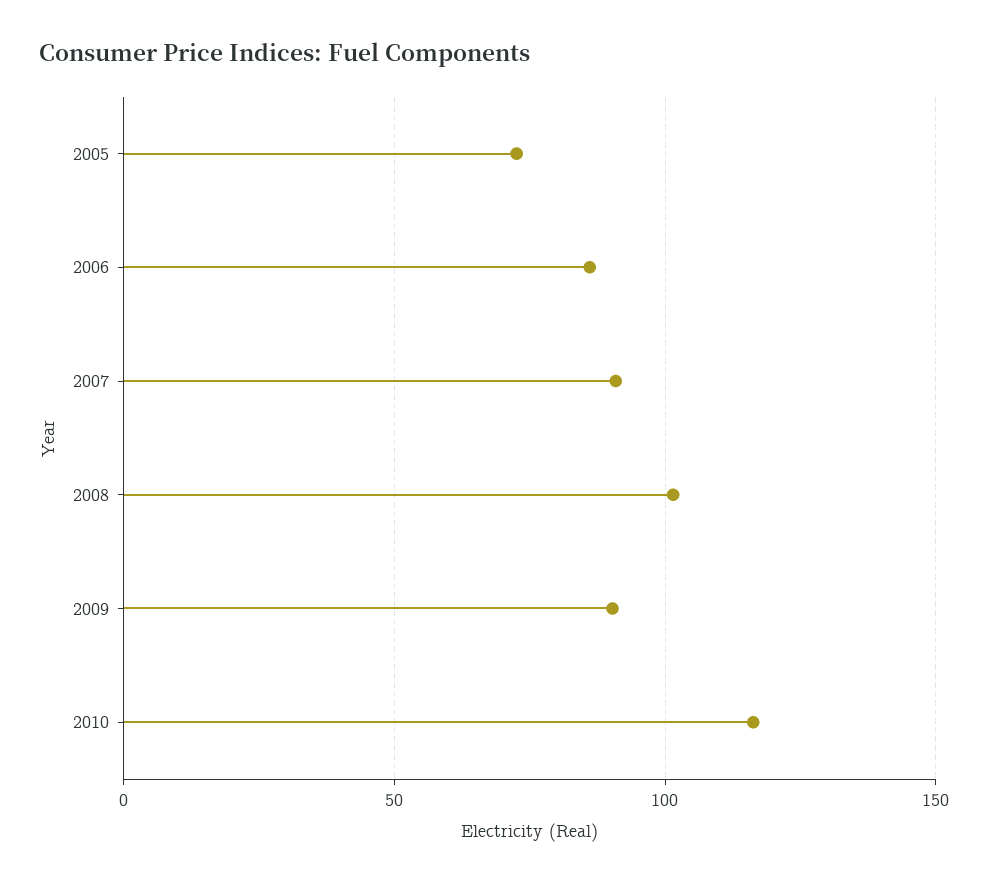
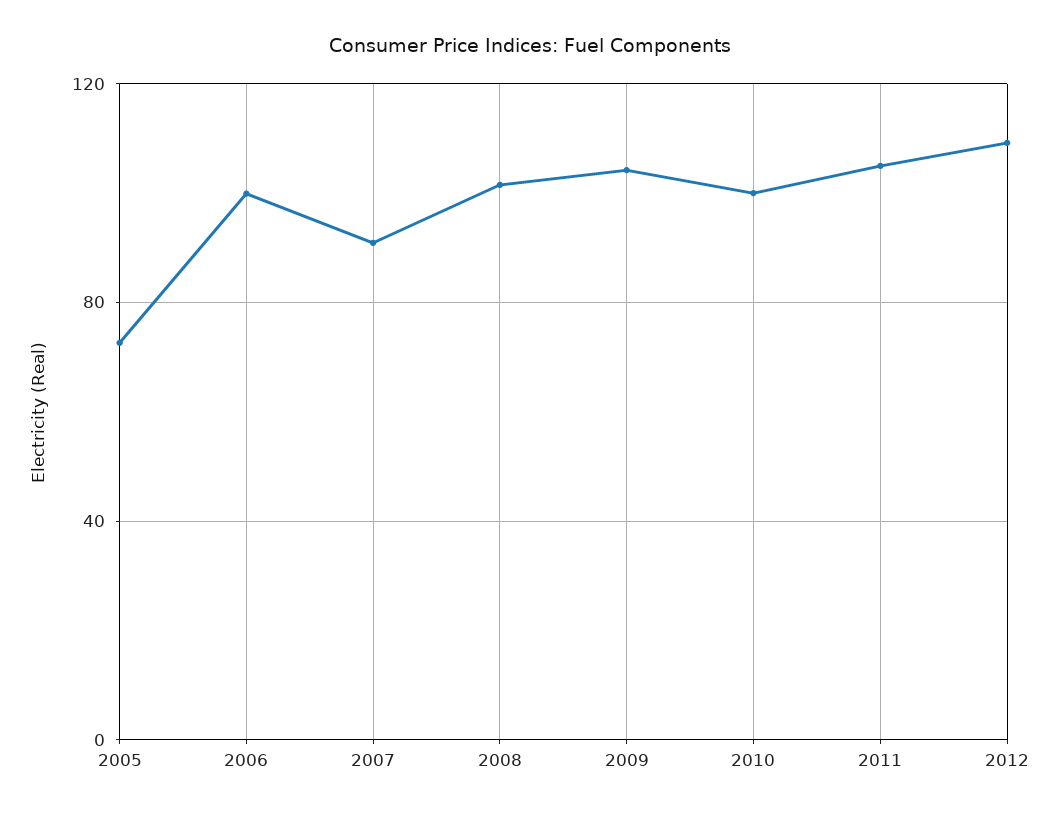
2006: 85 -> 100
2009: 90 -> 105
2010: 115 -> 100
2011: none -> 105
2012: none -> 110

